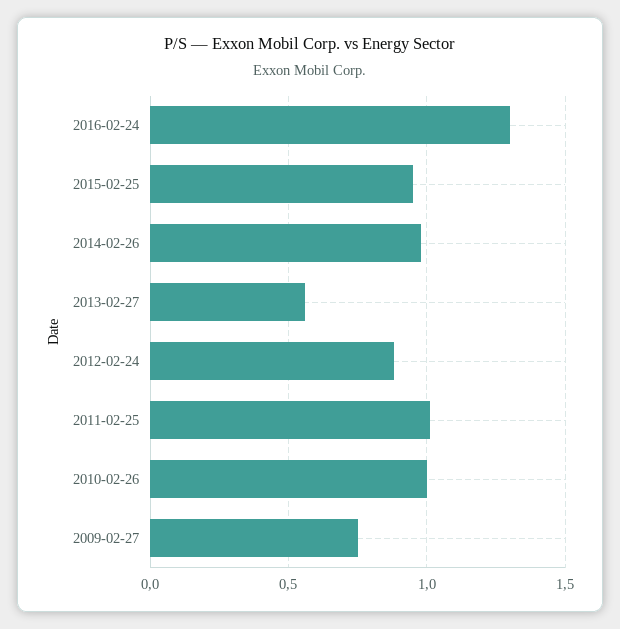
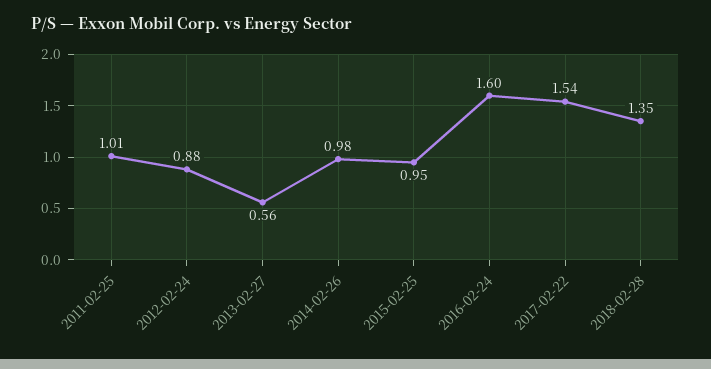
2016-02-24: 1.3 -> 1.6
2010-02-26: 1 -> none
2009-02-27: 0.75 -> none
2017-02-22: none -> 1.54
2018-02-28: none -> 1.35

